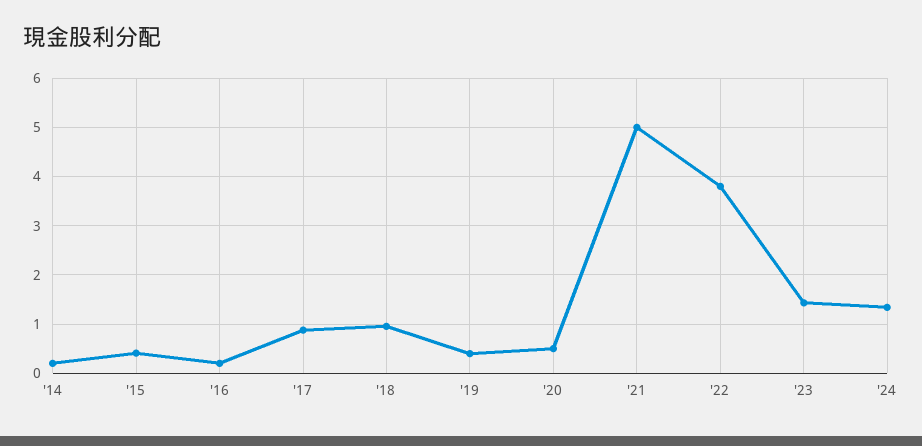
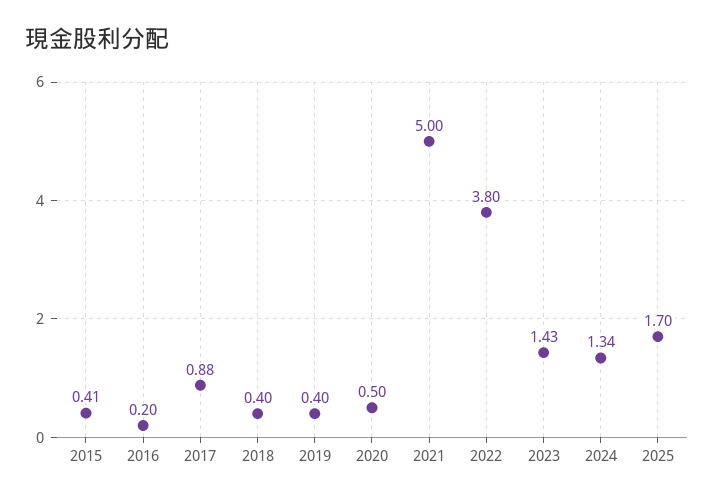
'14: 0.2 -> none
'18: 1 -> 0.4
2025: none -> 1.7

